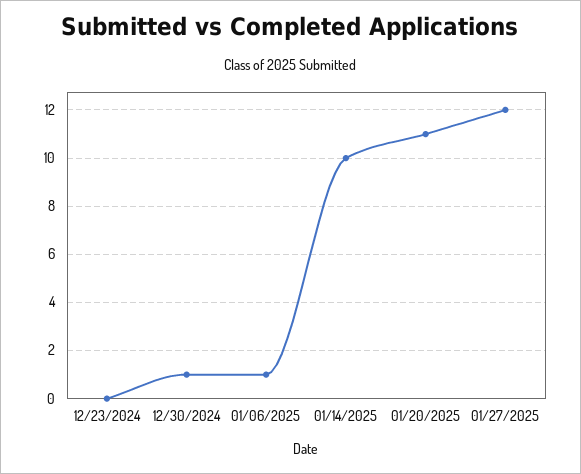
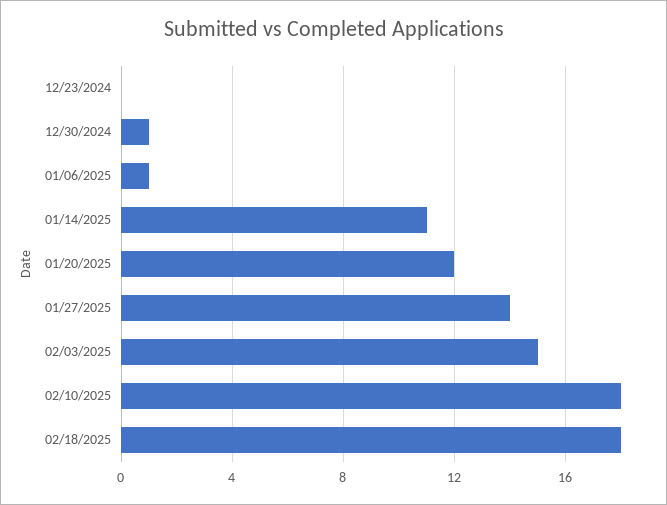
01/14/2025: 10 -> 11
01/20/2025: 11 -> 12
01/27/2025: 12 -> 14
02/03/2025: none -> 15
02/10/2025: none -> 18
02/18/2025: none -> 18

